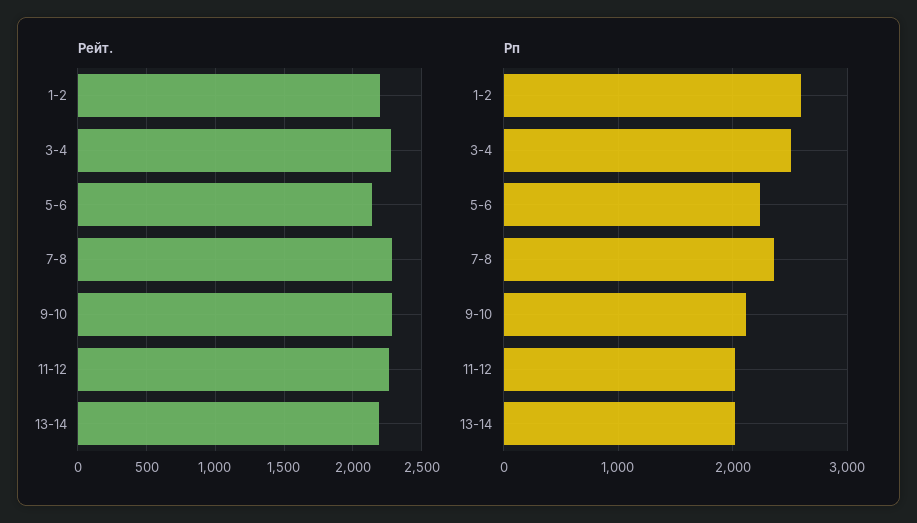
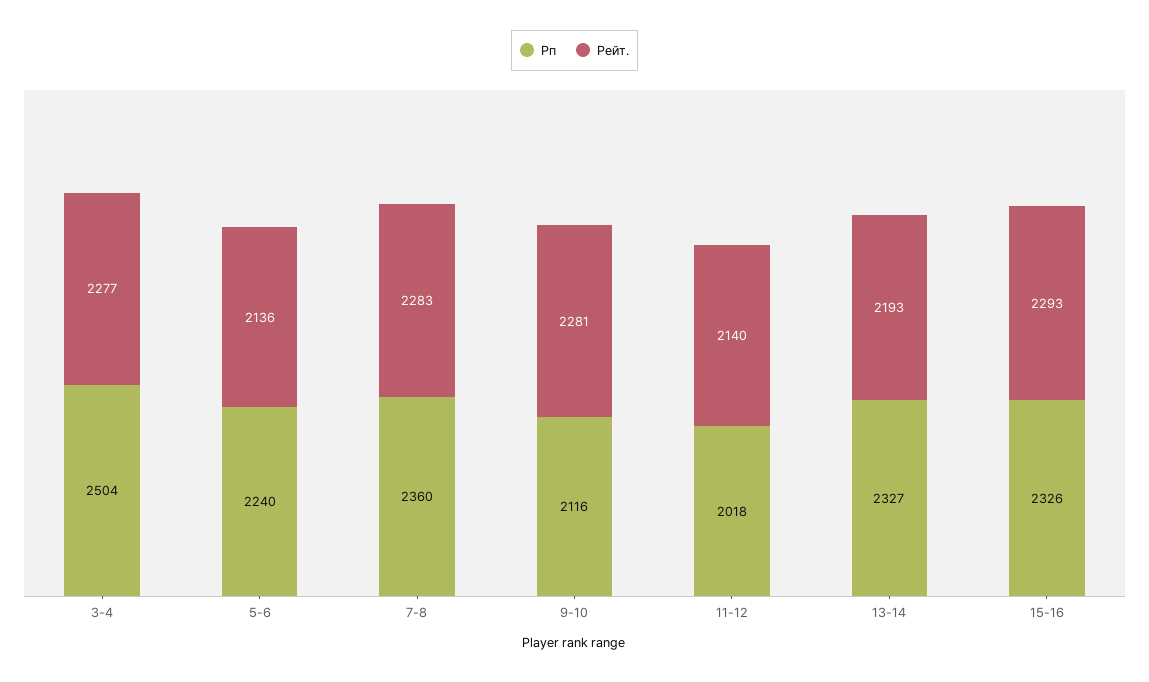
Рейт., 1-2: 2200 -> none
Рейт., 11-12: 2250 -> 2140
Рп, 1-2: 2600 -> none
Рп, 13-14: 2000 -> 2327
Рп, 15-16: none -> 2326
Рейт., 15-16: none -> 2293

